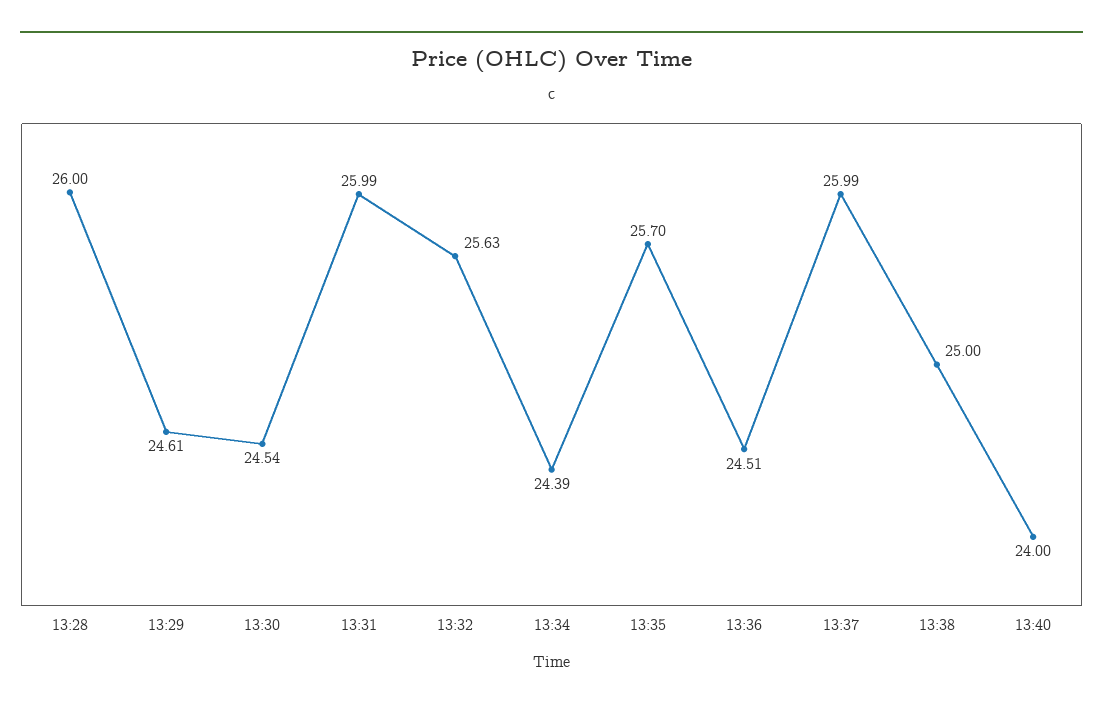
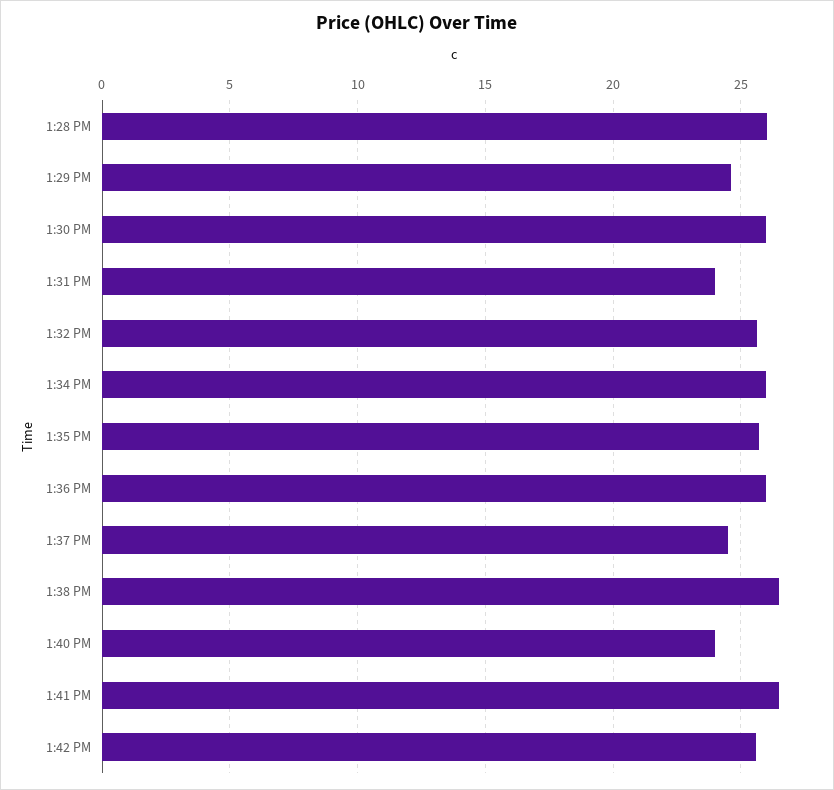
13:30: 24.54 -> 26
13:31: 25.99 -> 24
13:34: 24.39 -> 26
13:36: 24.51 -> 26
13:37: 25.99 -> 24.5
13:38: 25 -> 26.5
1:41 PM: none -> 26.5
1:42 PM: none -> 25.5

